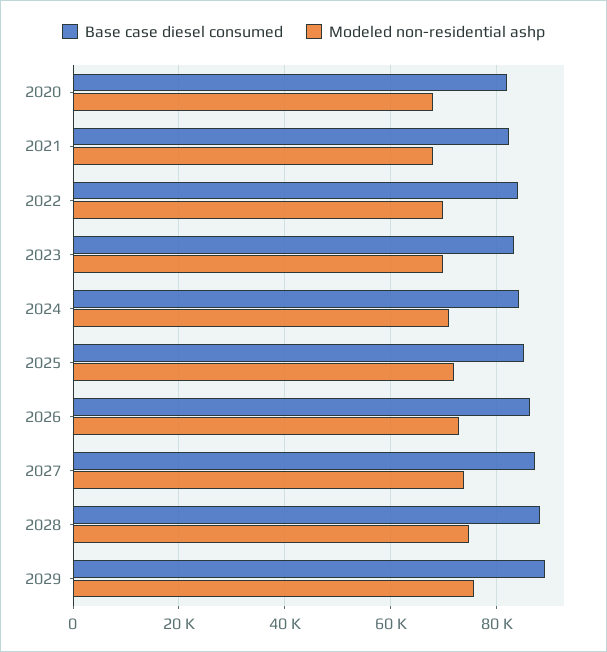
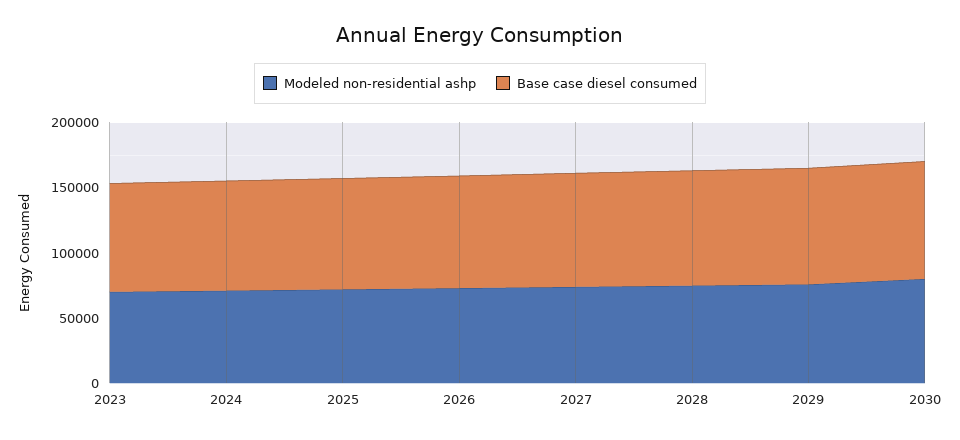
Base case diesel consumed, 2020: 82000 -> none
Modeled non-residential ashp, 2020: 68000 -> none
Base case diesel consumed, 2021: 82000 -> none
Modeled non-residential ashp, 2021: 68000 -> none
Base case diesel consumed, 2022: 84000 -> none
Modeled non-residential ashp, 2022: 70000 -> none
Modeled non-residential ashp, 2030: none -> 80000
Base case diesel consumed, 2030: none -> 90000

